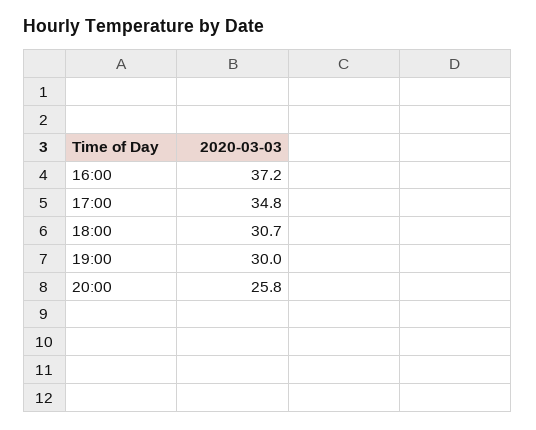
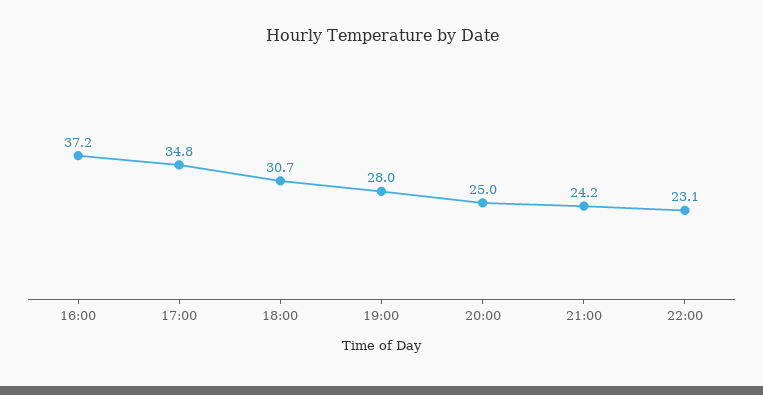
19:00: 30 -> 28
20:00: 25.8 -> 25
21:00: none -> 24.2
22:00: none -> 23.1

